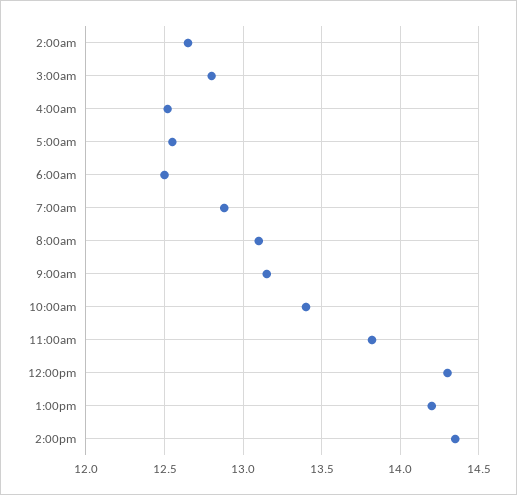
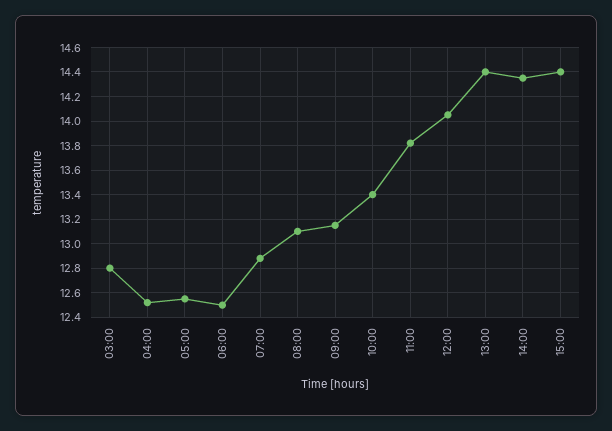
2:00am: 12.65 -> none
12:00pm: 14.3 -> 14.05
1:00pm: 14.2 -> 14.4
15:00: none -> 14.4

